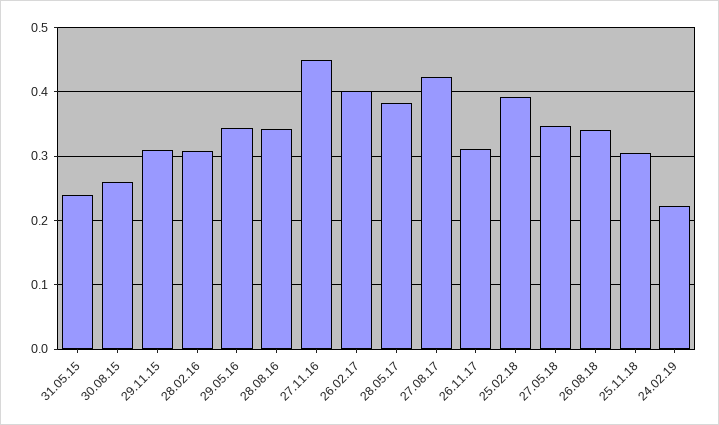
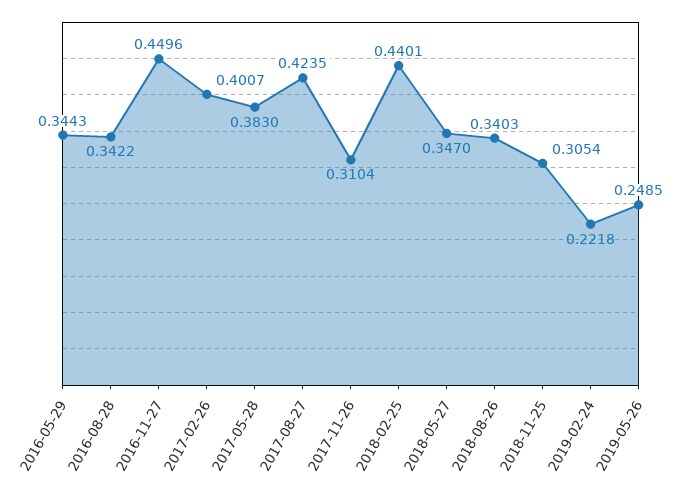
31.05.15: 0.24 -> none
30.08.15: 0.26 -> none
29.11.15: 0.31 -> none
28.02.16: 0.31 -> none
25.02.18: 0.39 -> 0.4401
2019-05-26: none -> 0.2485

